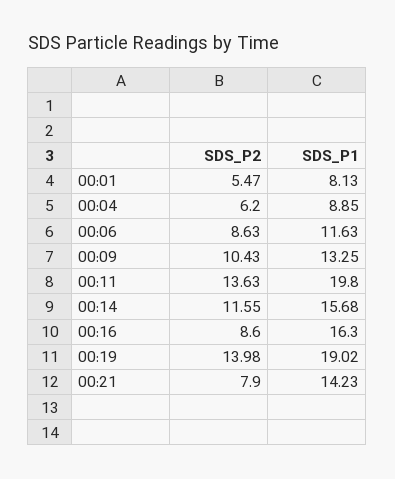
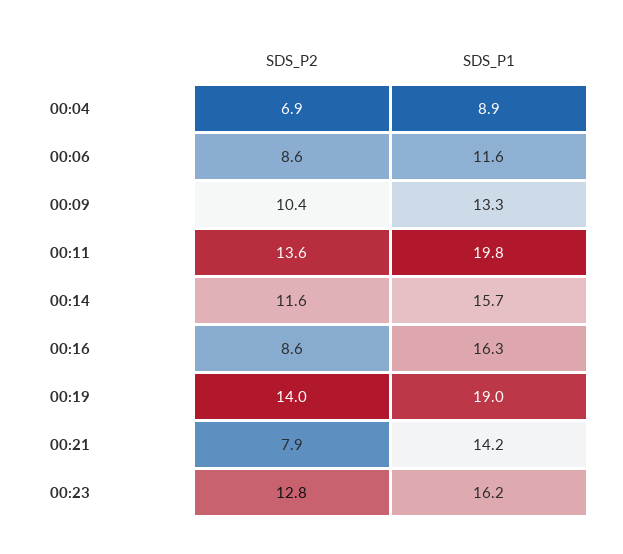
SDS_P2, 00:01: 5.47 -> none
SDS_P1, 00:01: 8.13 -> none
SDS_P2, 00:04: 6.2 -> 6.9
SDS_P2, 00:23: none -> 12.8
SDS_P1, 00:23: none -> 16.2

